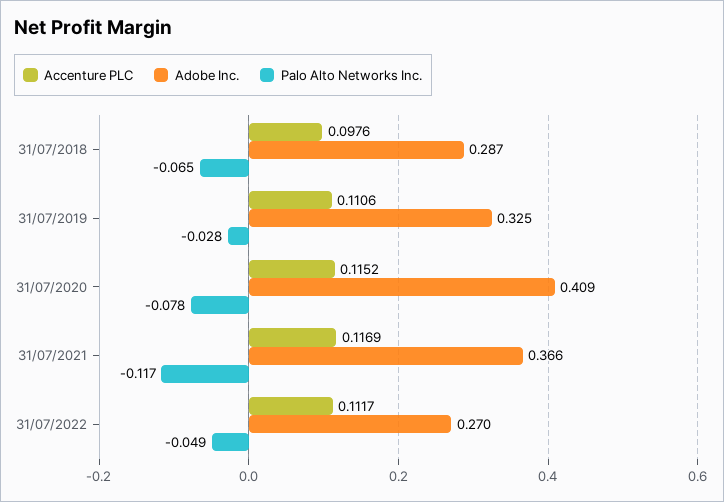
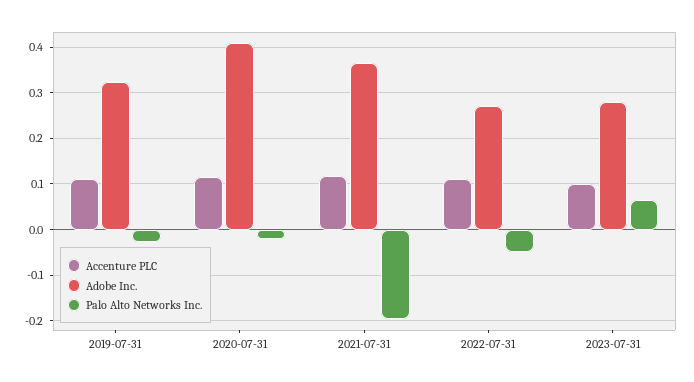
Accenture PLC, 31/07/2018: 0.0976 -> none
Adobe Inc., 31/07/2018: 0.287 -> none
Palo Alto Networks Inc., 31/07/2018: -0.065 -> none
Palo Alto Networks Inc., 31/07/2020: -0.078 -> -0.02
Palo Alto Networks Inc., 31/07/2021: -0.117 -> -0.2
Accenture PLC, 2023-07-31: none -> 0.1
Adobe Inc., 2023-07-31: none -> 0.28
Palo Alto Networks Inc., 2023-07-31: none -> 0.06

